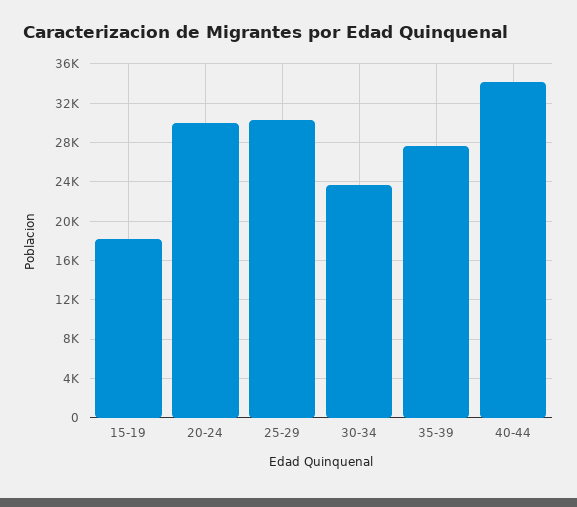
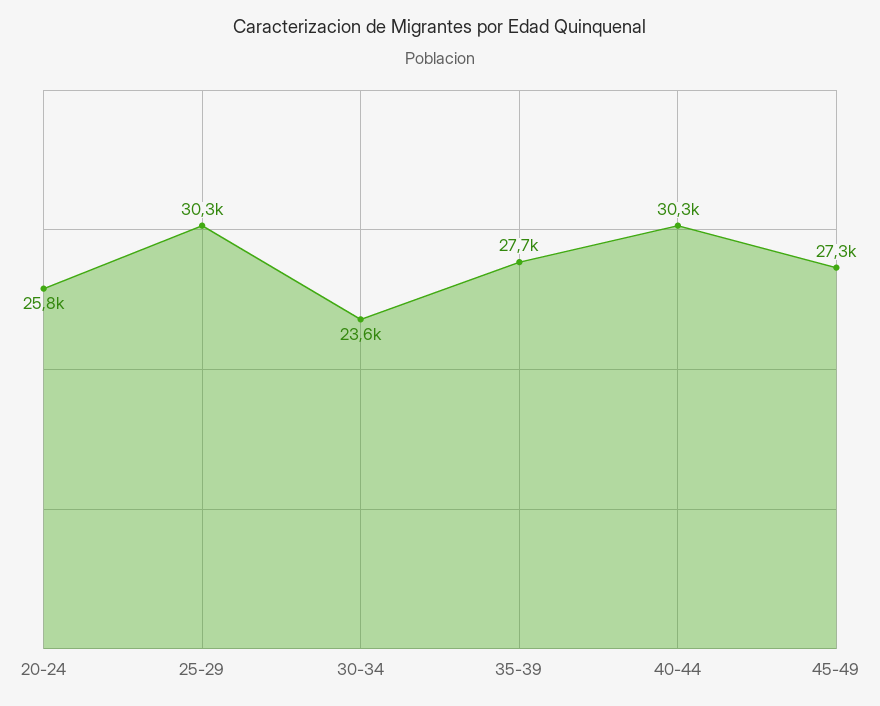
15-19: 18000 -> none
20-24: 30000 -> 25800
40-44: 34000 -> 30300
45-49: none -> 27300

